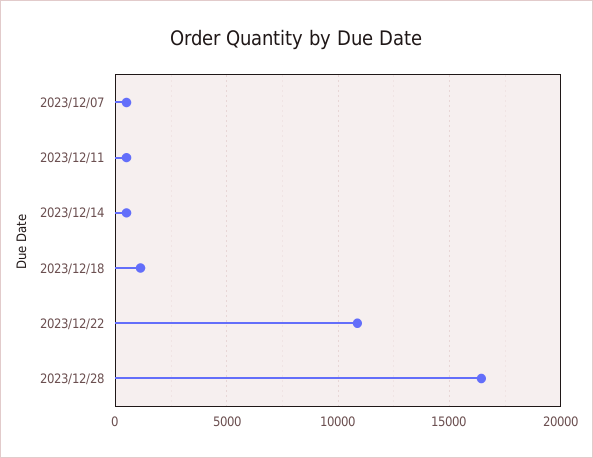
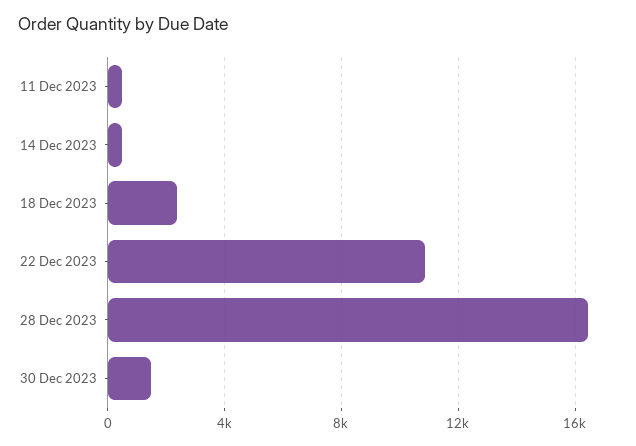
2023/12/07: 500 -> none
2023/12/18: 1000 -> 2500
30 Dec 2023: none -> 1500

